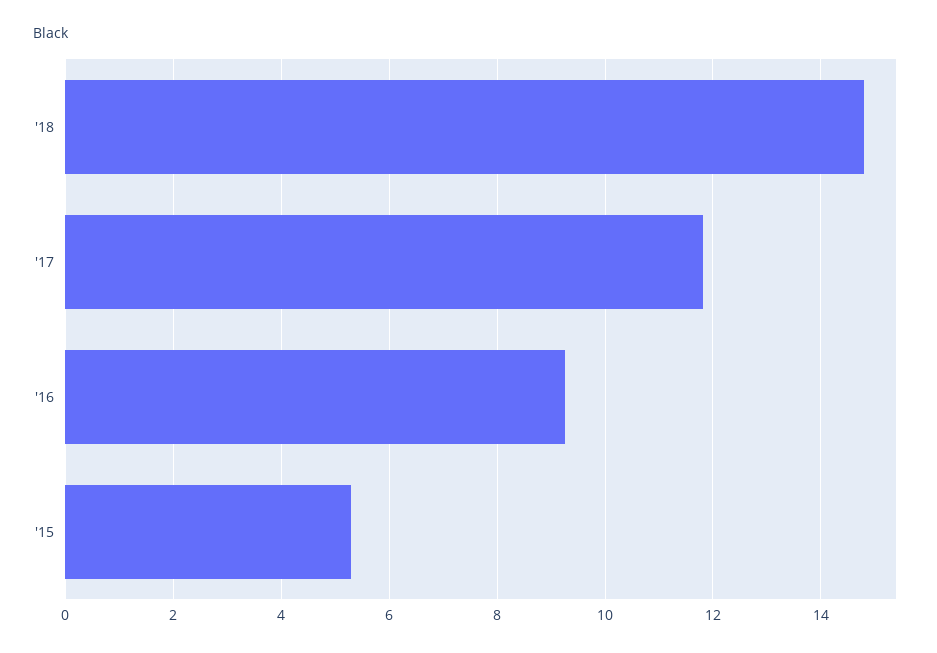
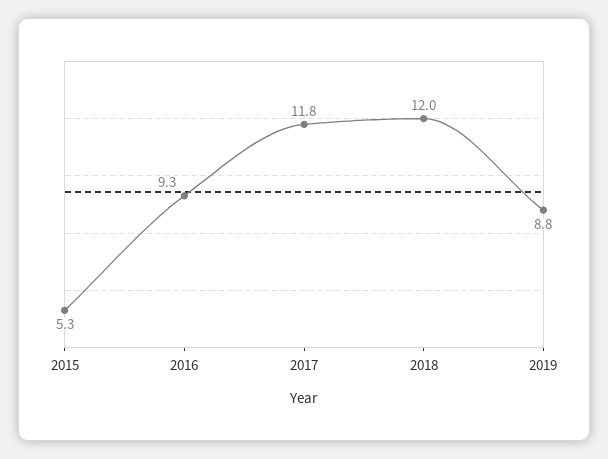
'18: 14.8 -> 12
2019: none -> 8.8

